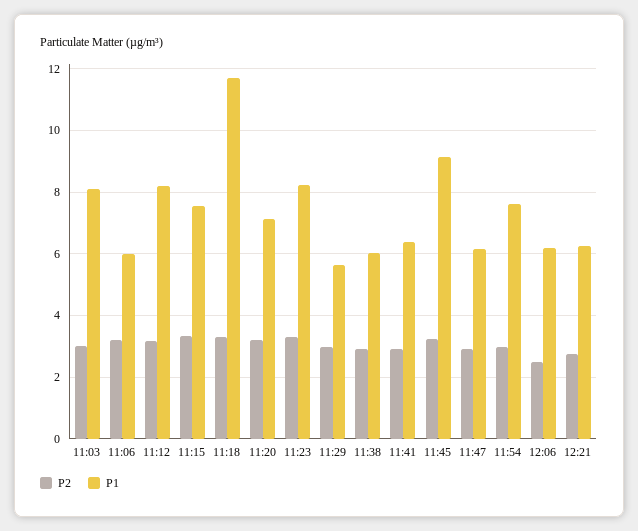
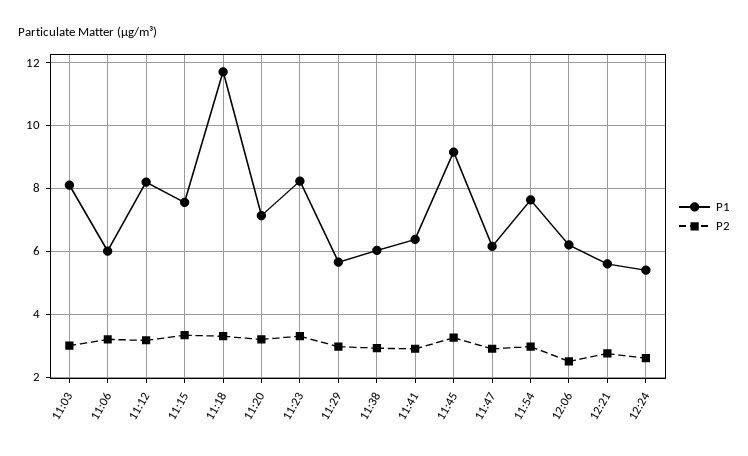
P1, 12:21: 6.2 -> 5.6
P1, 12:24: none -> 5.4
P2, 12:24: none -> 2.6

